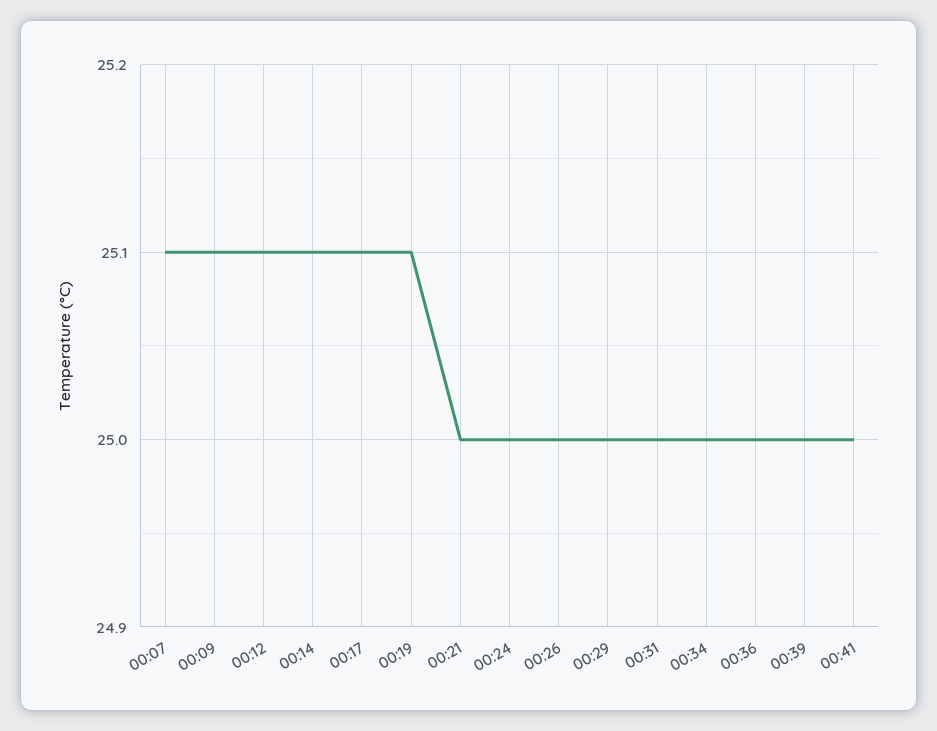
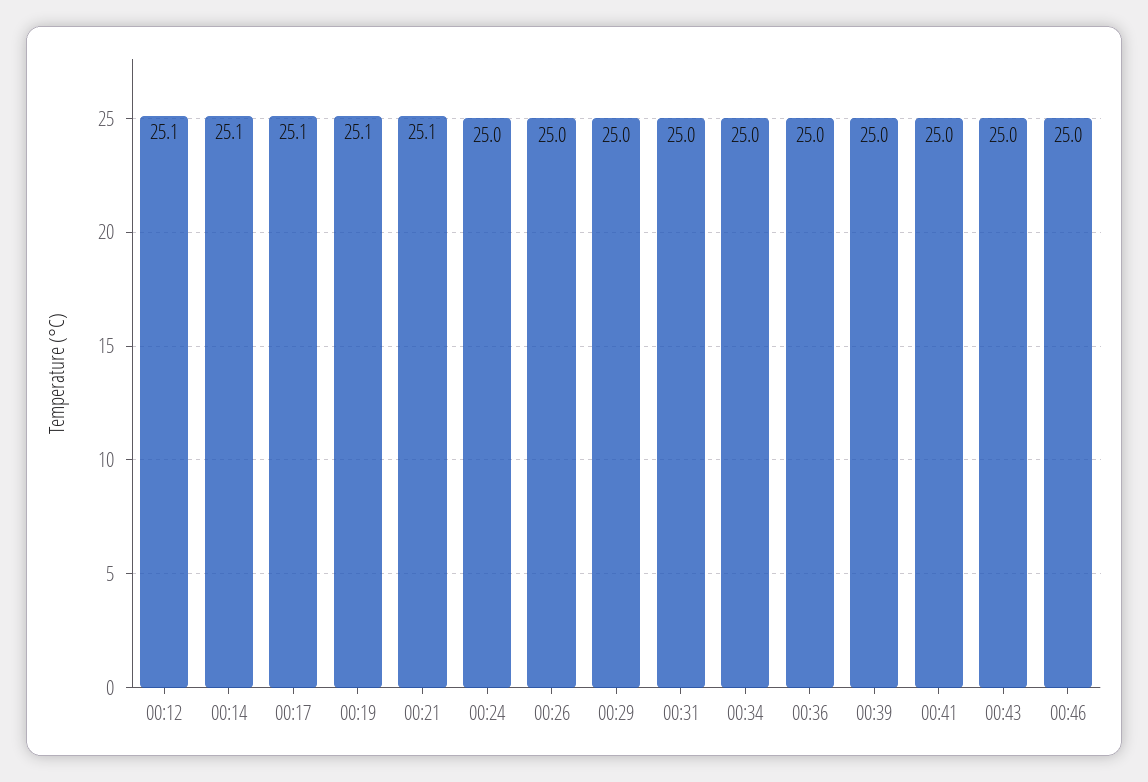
00:07: 25.1 -> none
00:09: 25.1 -> none
00:21: 25 -> 25.1
00:43: none -> 25
00:46: none -> 25

